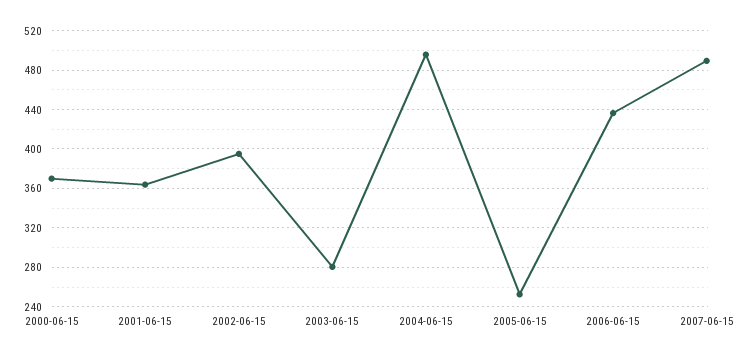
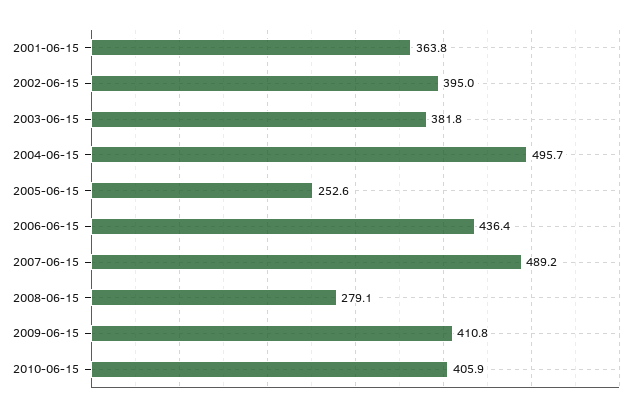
2000-06-15: 370 -> none
2003-06-15: 280 -> 381.8
2008-06-15: none -> 279.1
2009-06-15: none -> 410.8
2010-06-15: none -> 405.9

